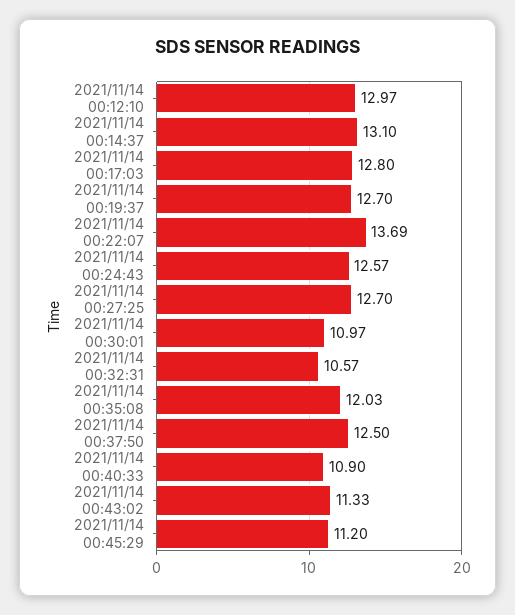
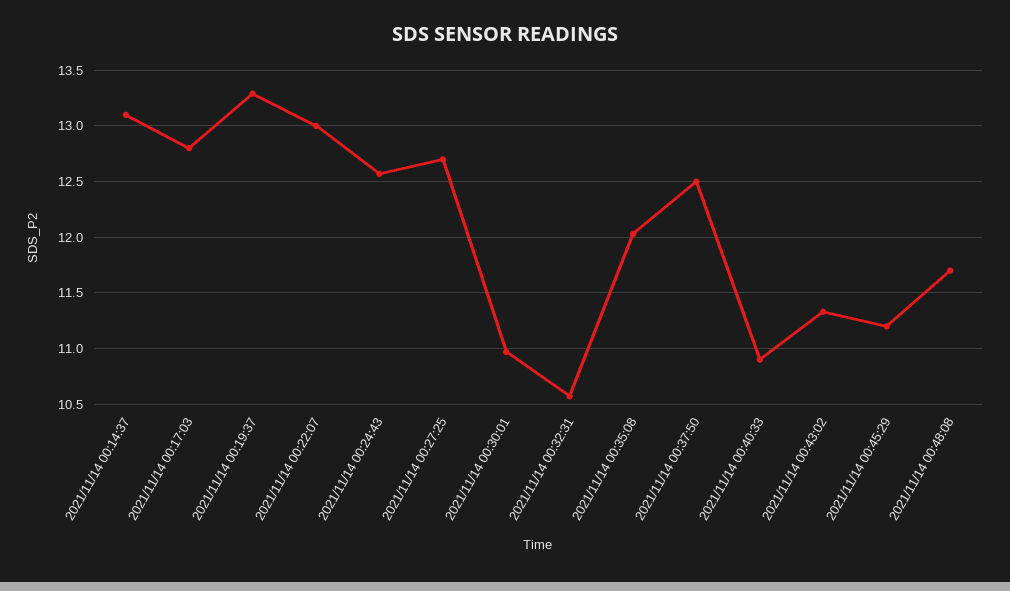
2021/11/14 00:12:10: 12.97 -> none
2021/11/14 00:19:37: 12.7 -> 13.3
2021/11/14 00:22:07: 13.69 -> 13
2021/11/14 00:48:08: none -> 11.7

